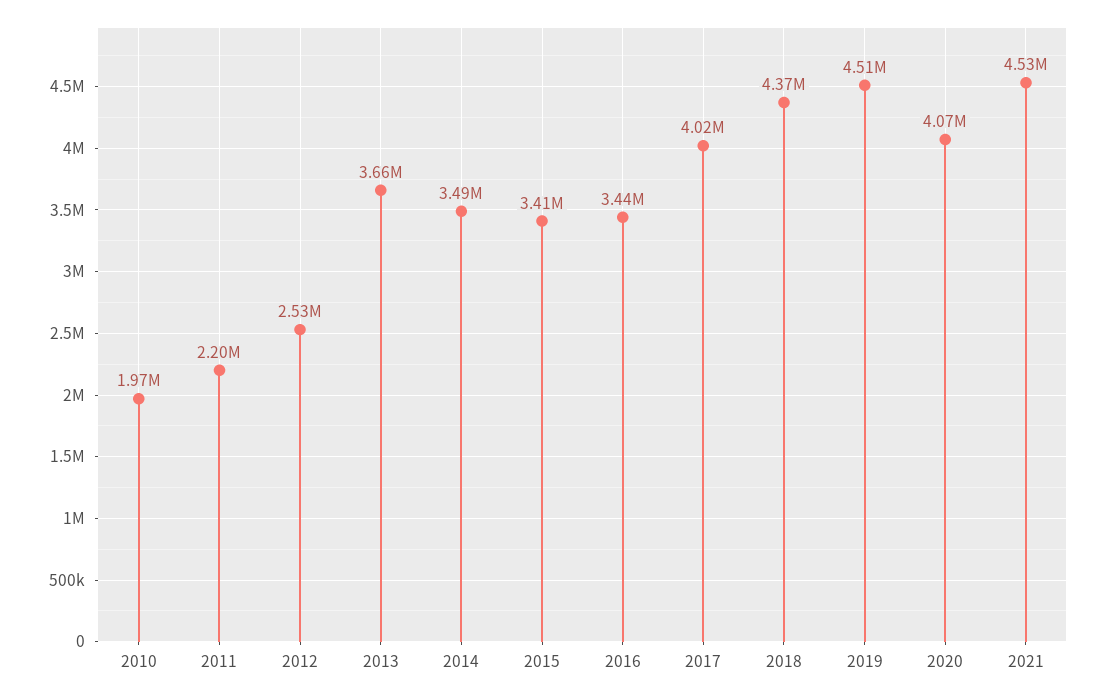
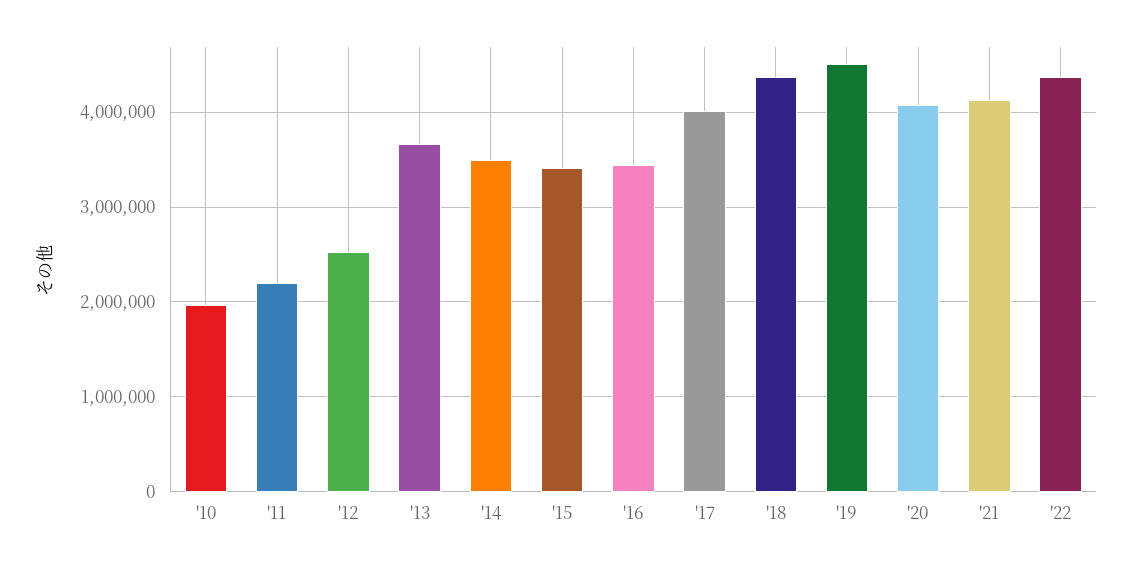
2021: 4530000 -> 4100000
'22: none -> 4400000

